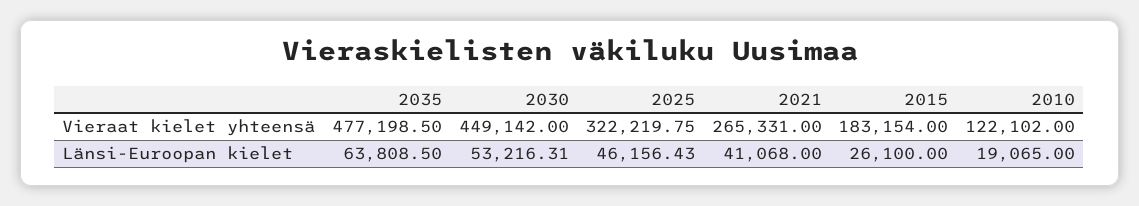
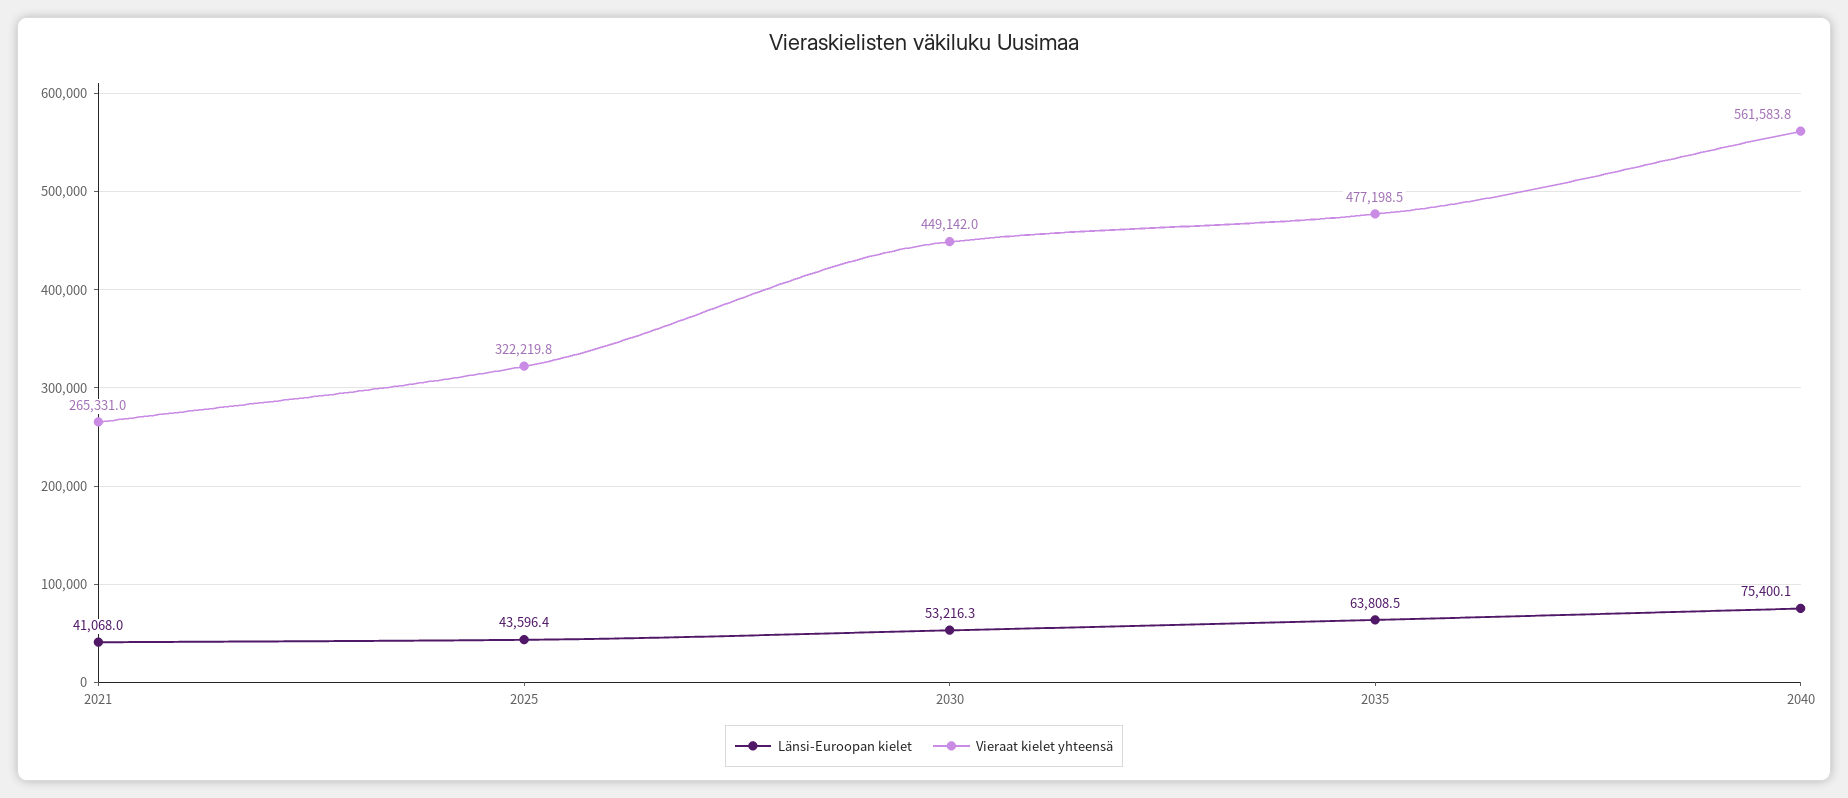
Vieraat kielet yhteensä, 2015: 183154 -> none
Vieraat kielet yhteensä, 2010: 122102 -> none
Länsi-Euroopan kielet, 2025: 46156.43 -> 43596.4
Länsi-Euroopan kielet, 2015: 26100 -> none
Länsi-Euroopan kielet, 2010: 19065 -> none
Länsi-Euroopan kielet, 2040: none -> 75400.1
Vieraat kielet yhteensä, 2040: none -> 561583.8

